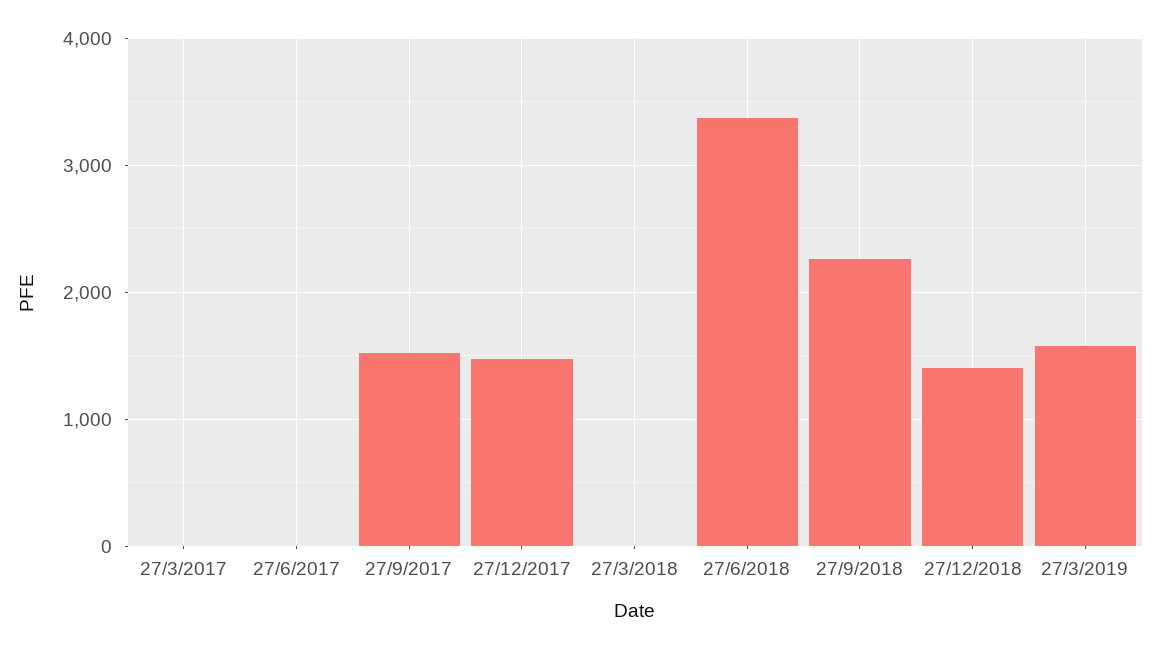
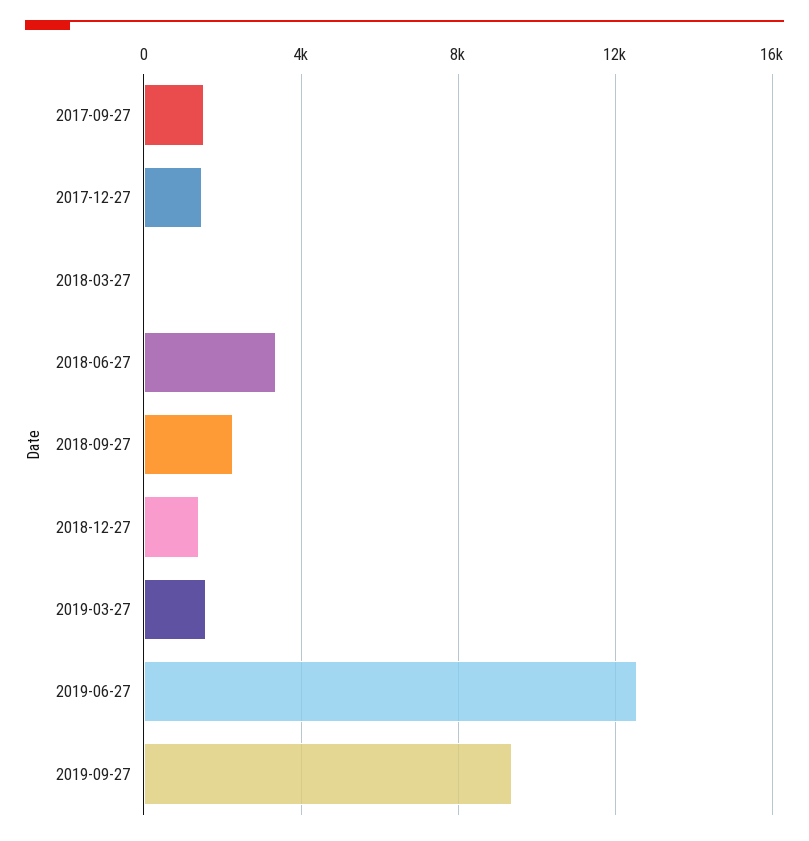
27/3/2017: 0 -> none
27/6/2017: 0 -> none
2019-06-27: none -> 12500
2019-09-27: none -> 9500

